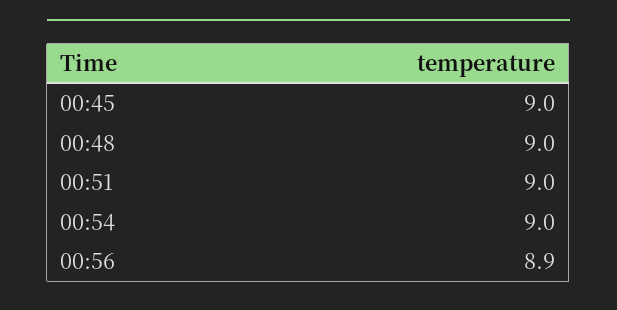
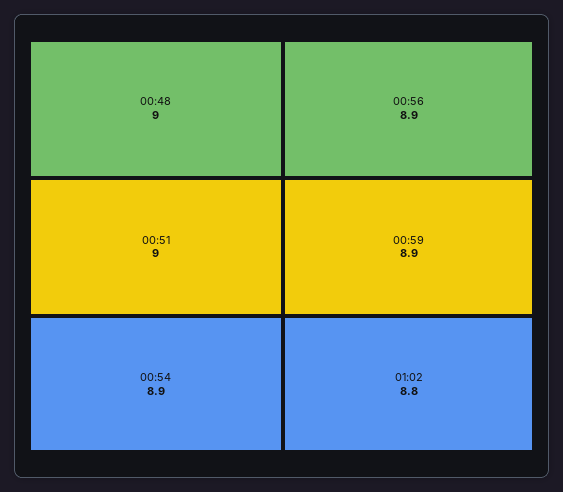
00:45: 9 -> none
00:54: 9 -> 8.9
00:59: none -> 8.9
01:02: none -> 8.8

